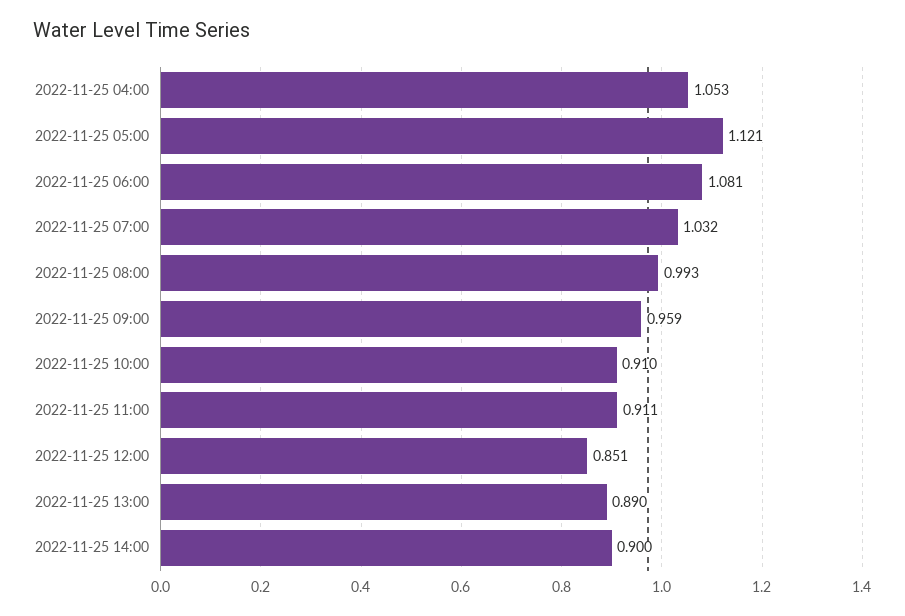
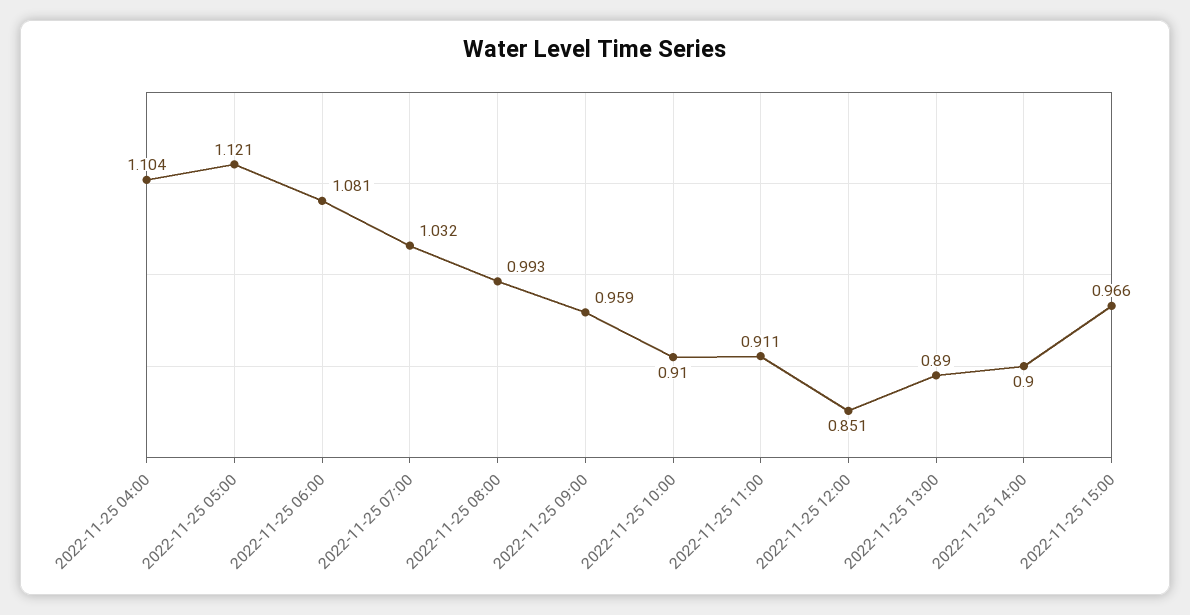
2022-11-25 04:00: 1.053 -> 1.104
2022-11-25 15:00: none -> 0.966

